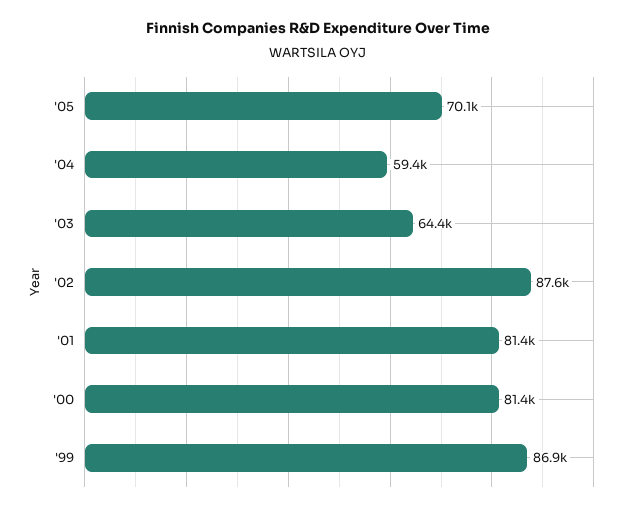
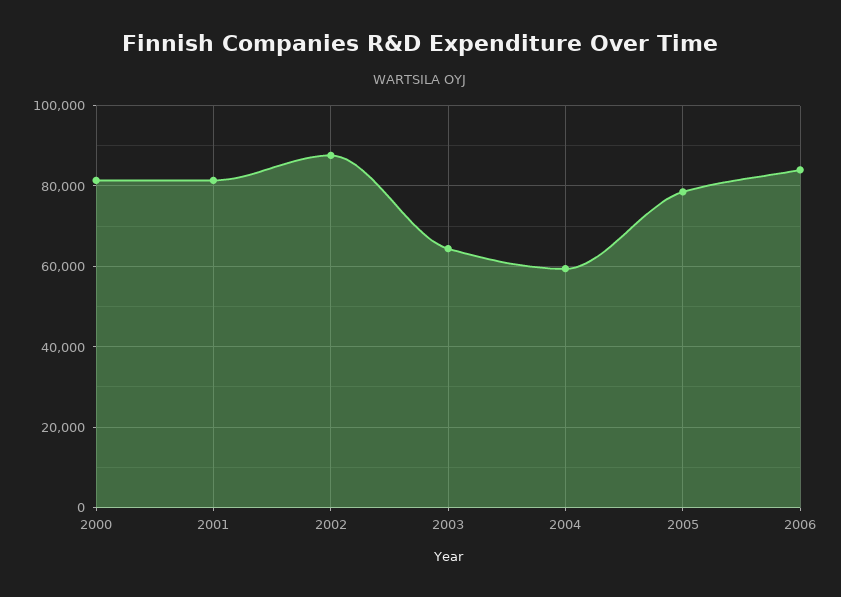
'05: 70100 -> 78000
'99: 86900 -> none
2006: none -> 84000

